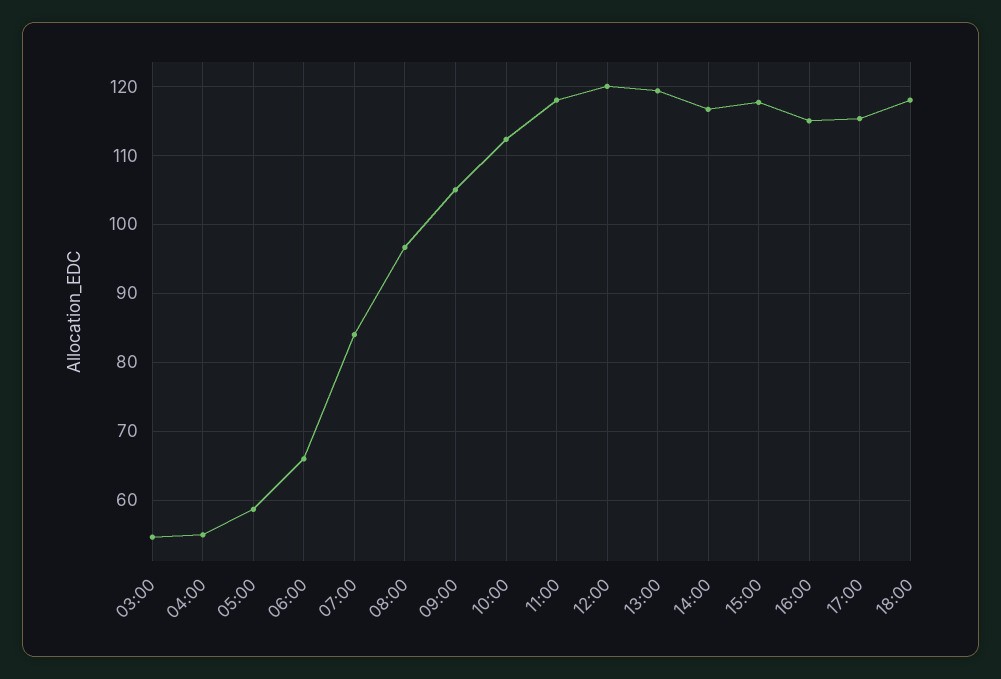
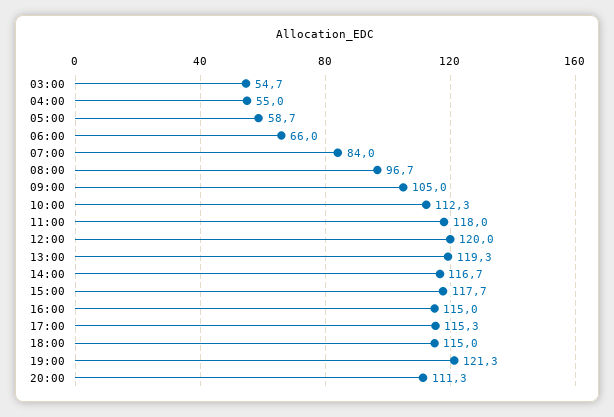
18:00: 118 -> 115
19:00: none -> 121.3
20:00: none -> 111.3

